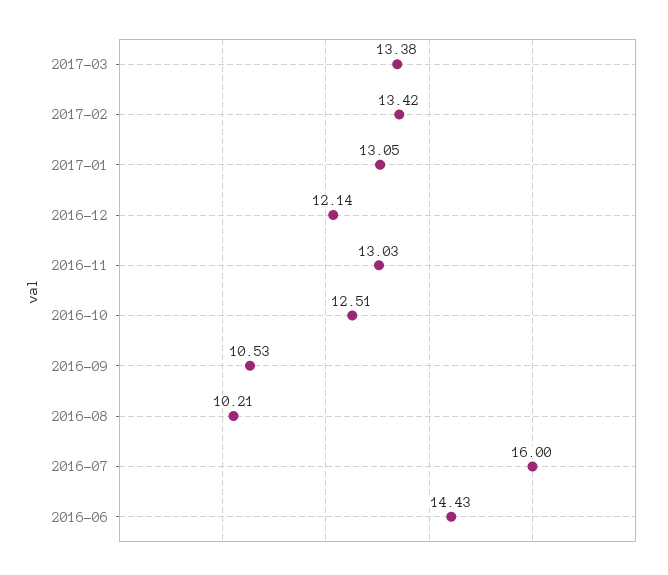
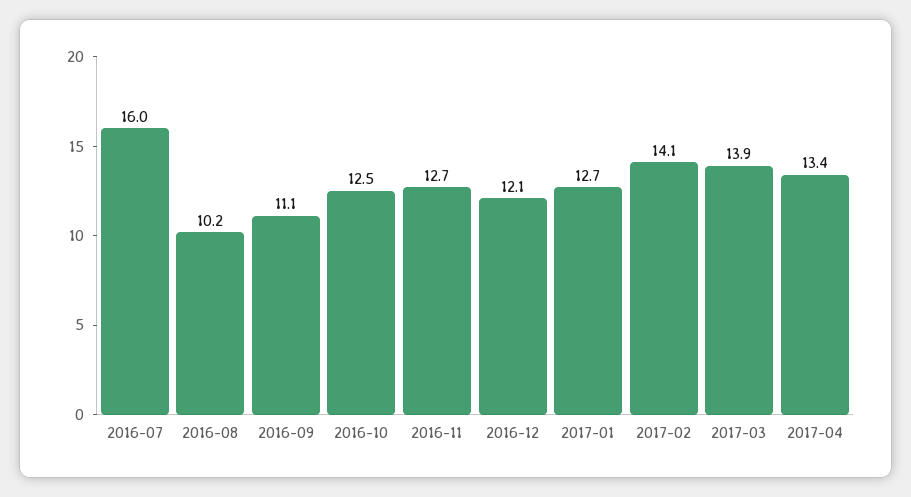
2017-03: 13.38 -> 13.9
2017-02: 13.42 -> 14.1
2017-01: 13.05 -> 12.7
2016-11: 13.03 -> 12.7
2016-09: 10.53 -> 11.1
2016-06: 14.43 -> none
2017-04: none -> 13.4

